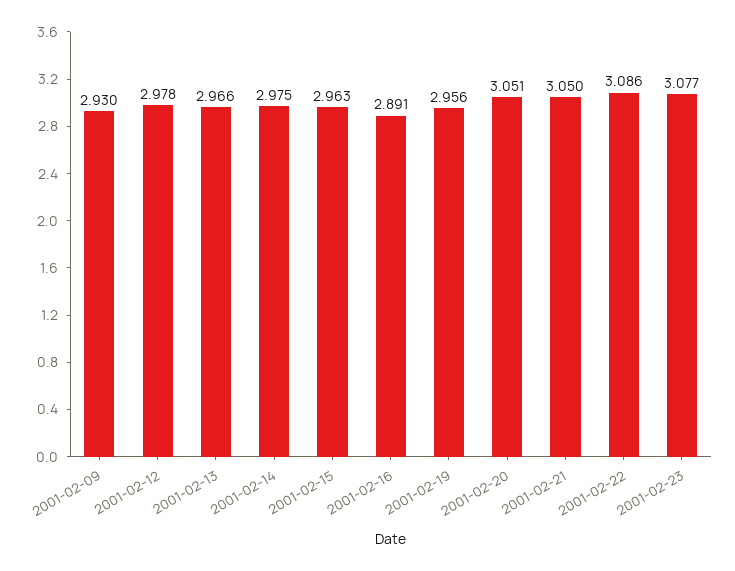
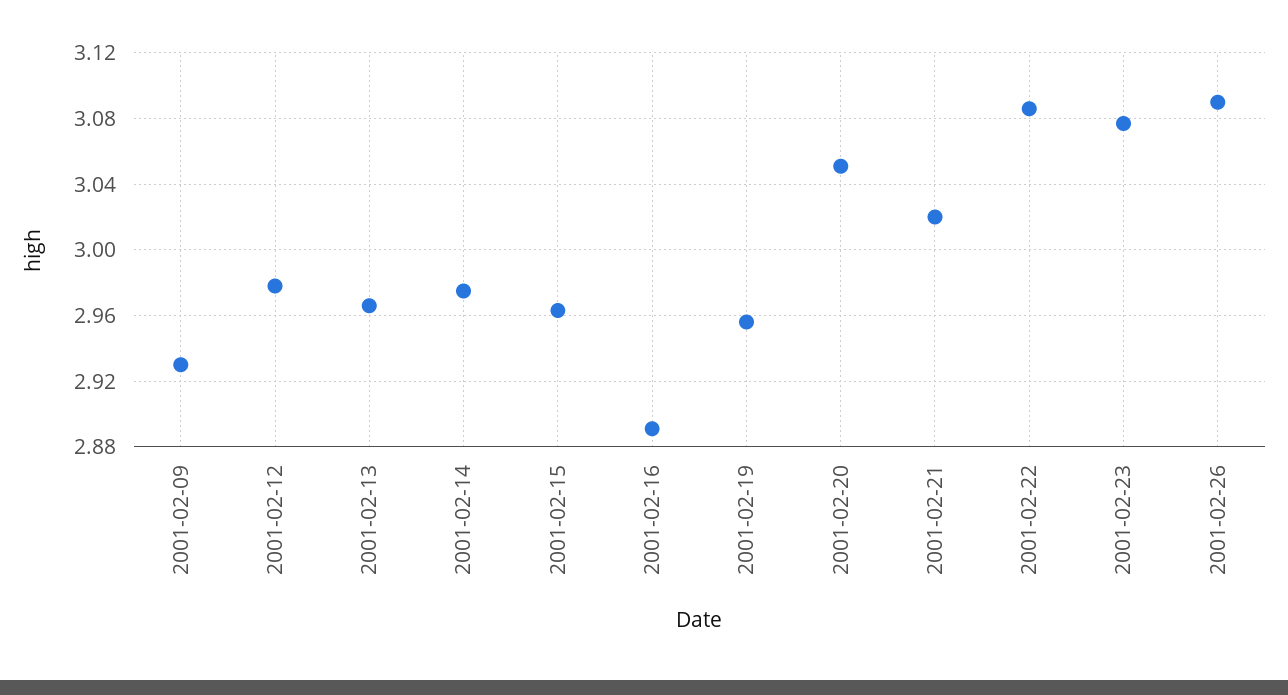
2001-02-21: 3.05 -> 3.02
2001-02-26: none -> 3.09

